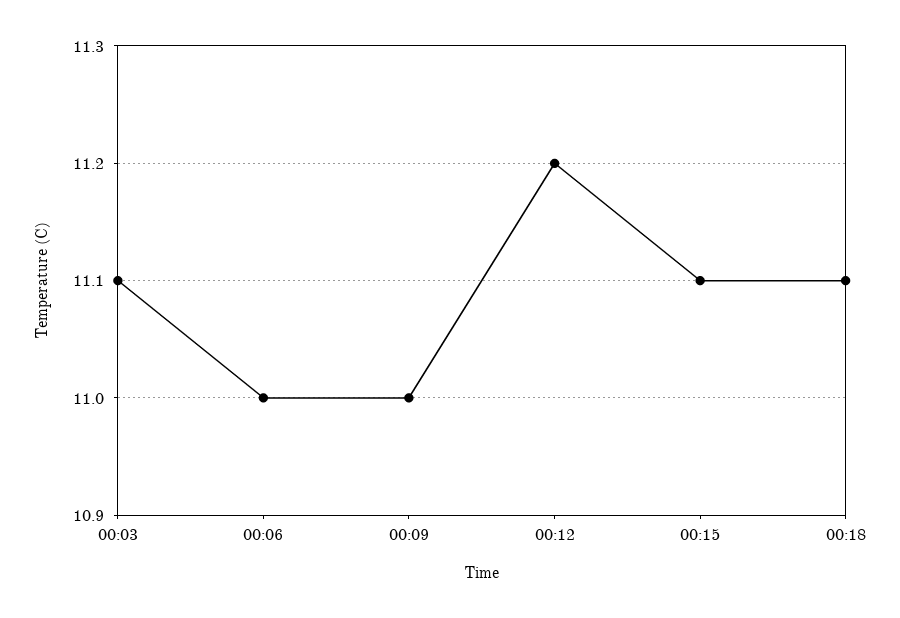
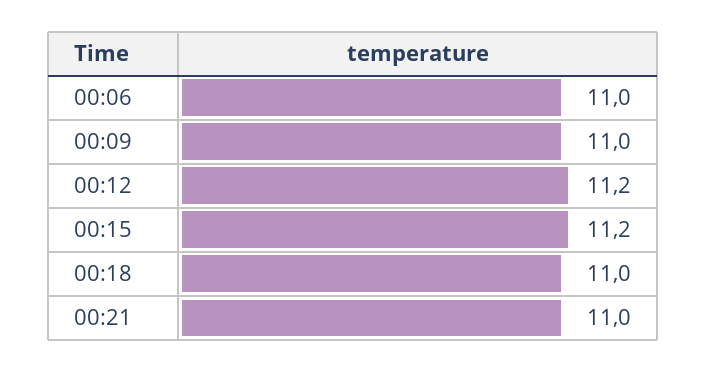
00:03: 11.1 -> none
00:15: 11.1 -> 11.2
00:18: 11.1 -> 11
00:21: none -> 11

